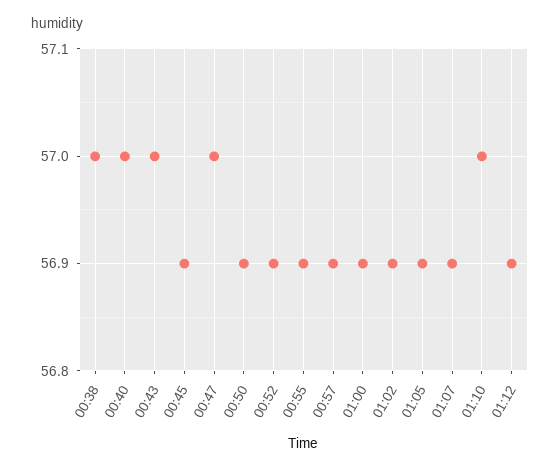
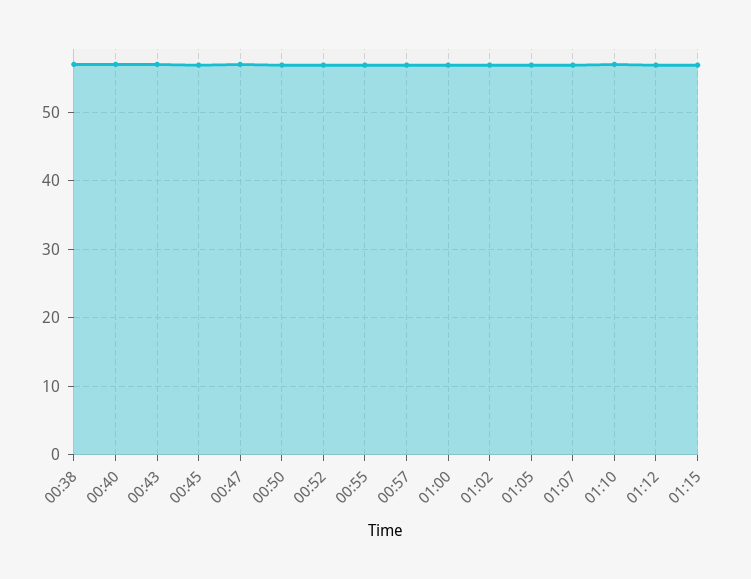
01:15: none -> 57

